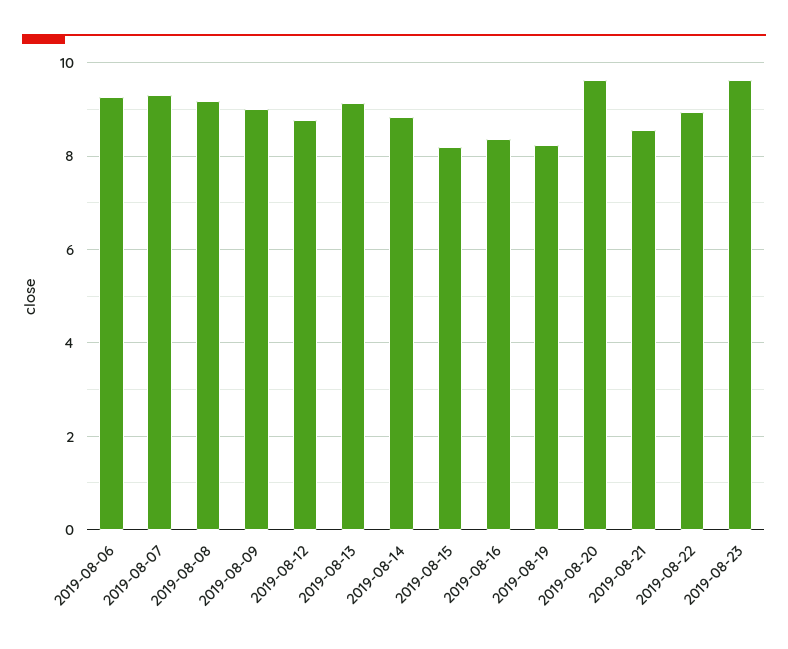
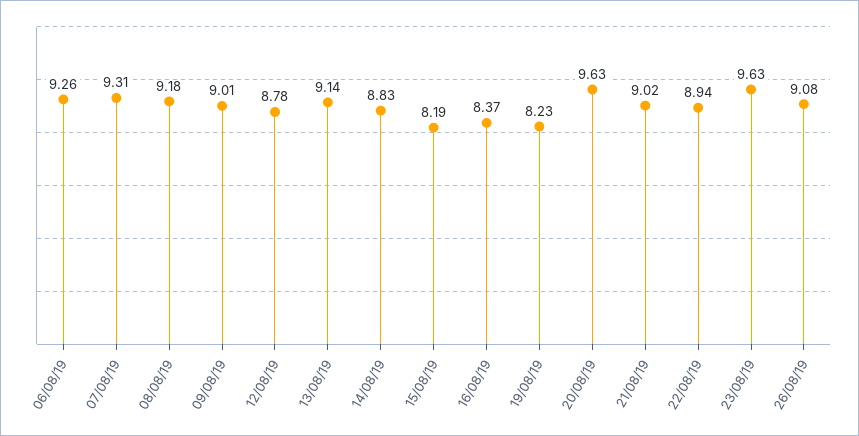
2019-08-21: 8.6 -> 9.02
26/08/19: none -> 9.08

